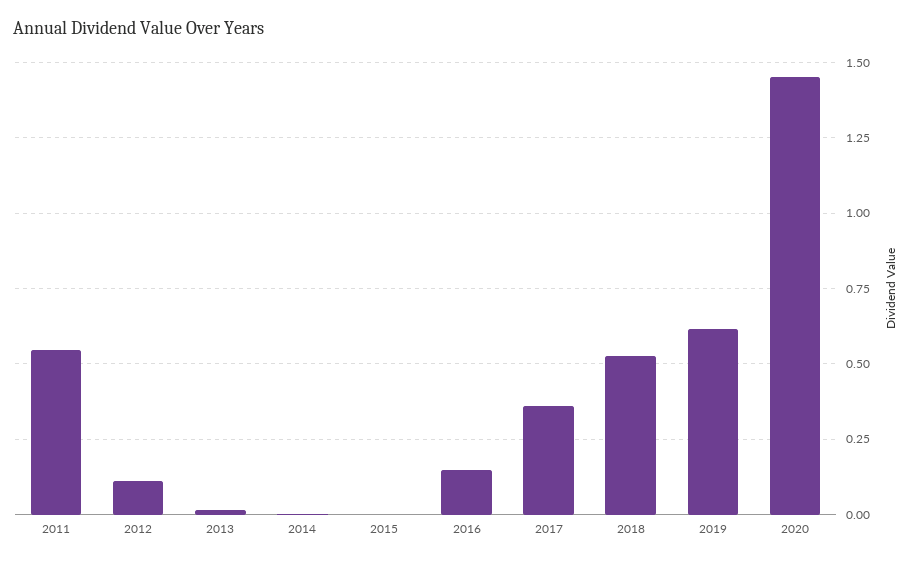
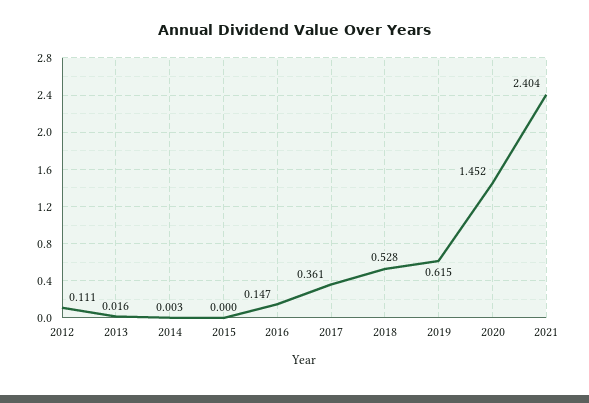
2011: 0.55 -> none
2021: none -> 2.404

